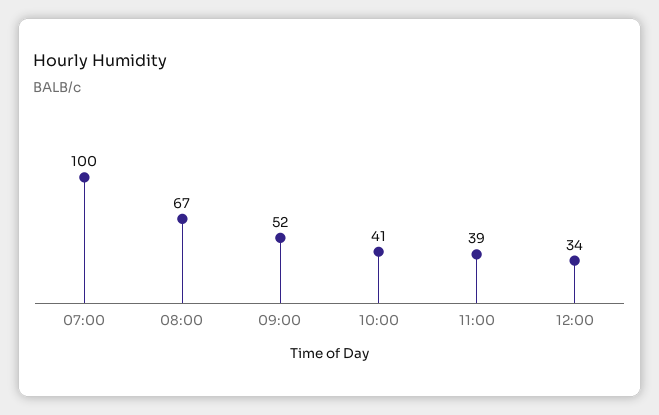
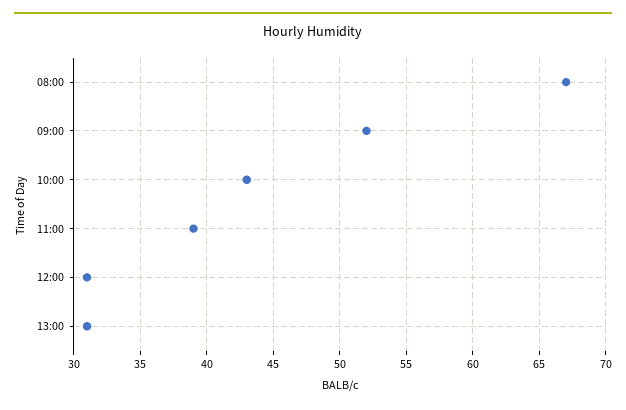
07:00: 100 -> none
10:00: 41 -> 43
12:00: 34 -> 31
13:00: none -> 31

